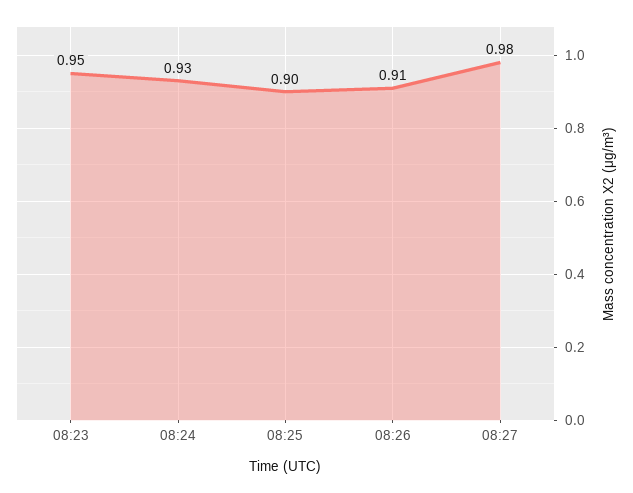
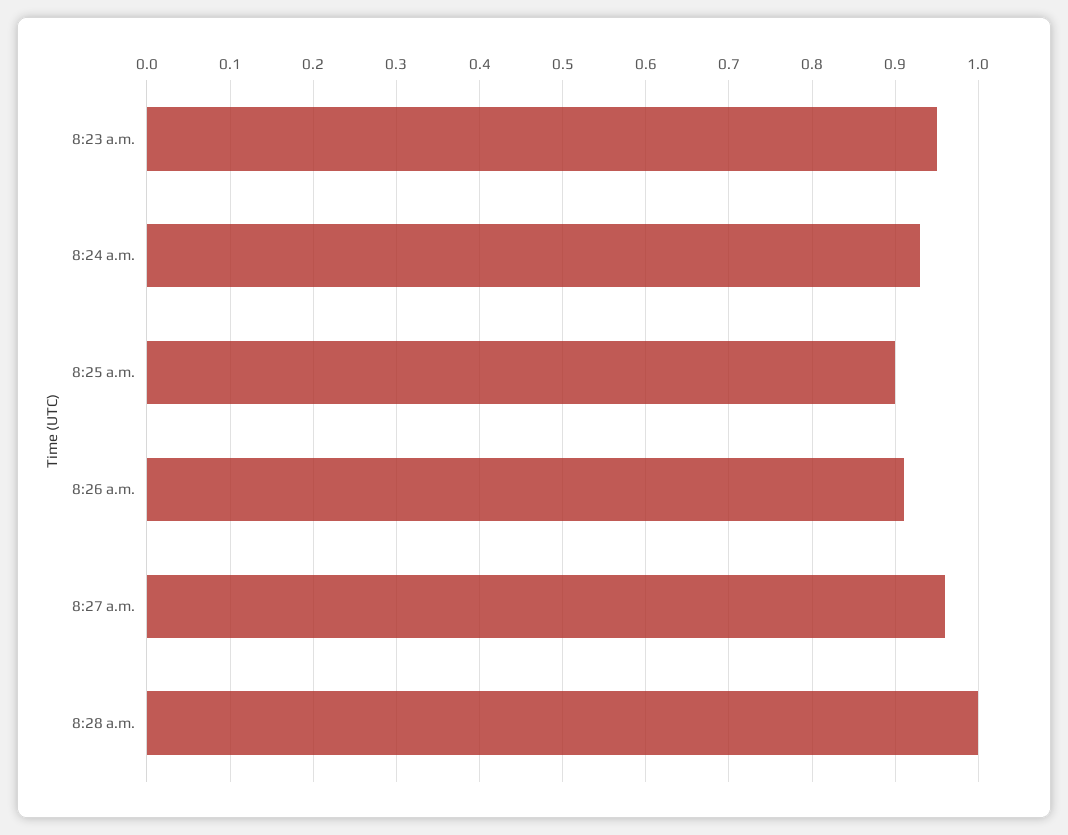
08:27: 0.98 -> 0.96
8:28 a.m.: none -> 1

